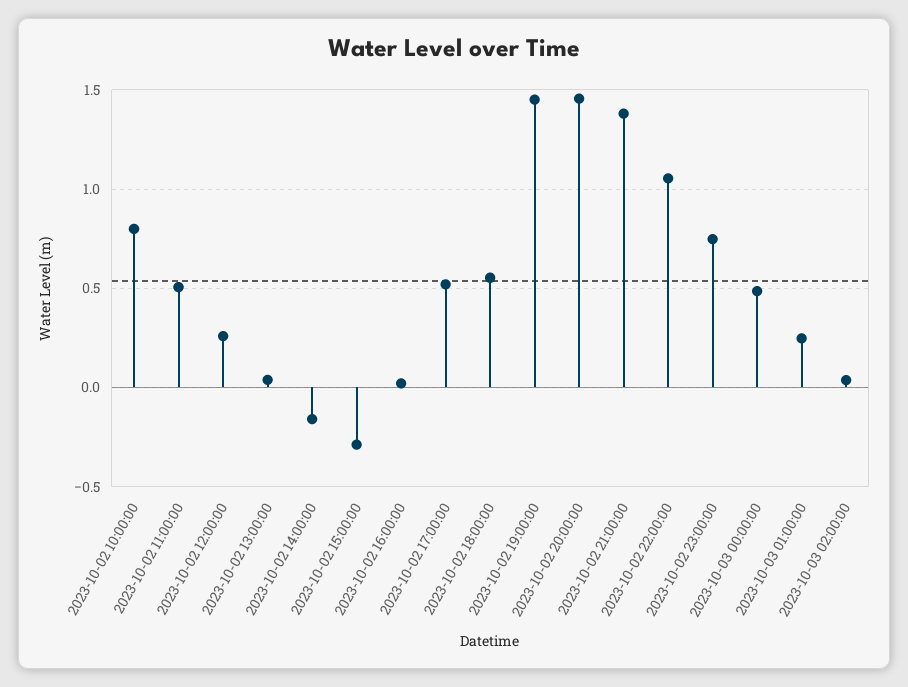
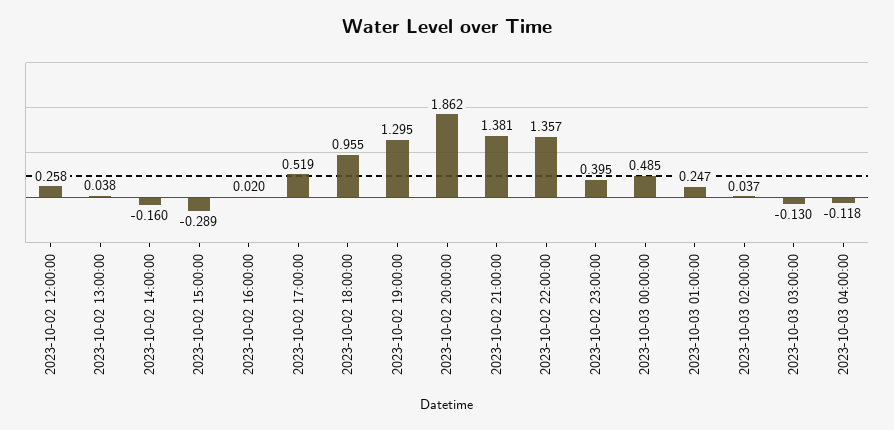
2023-10-02 10:00:00: 0.8 -> none
2023-10-02 11:00:00: 0.5 -> none
2023-10-02 18:00:00: 0.55 -> 0.955
2023-10-02 19:00:00: 1.45 -> 1.295
2023-10-02 20:00:00: 1.45 -> 1.862
2023-10-02 22:00:00: 1.05 -> 1.357
2023-10-02 23:00:00: 0.75 -> 0.395
2023-10-03 03:00:00: none -> -0.13
2023-10-03 04:00:00: none -> -0.118

